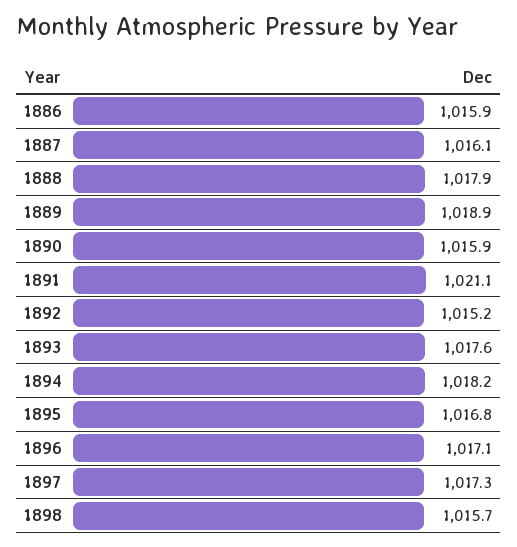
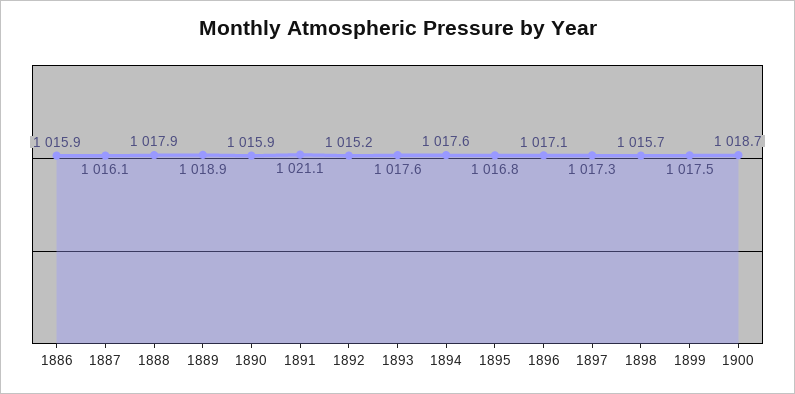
1894: 1018.2 -> 1017.6
1899: none -> 1017.5
1900: none -> 1018.7

